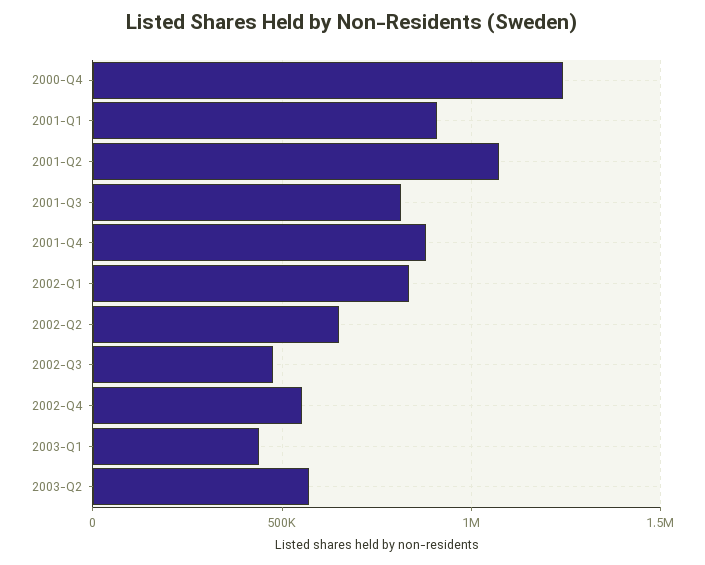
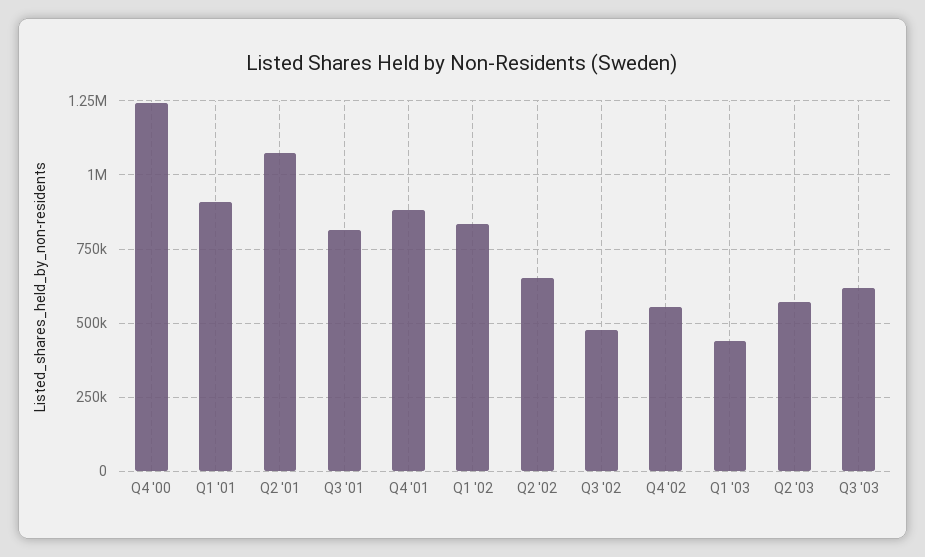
Q3 '03: none -> 625000

